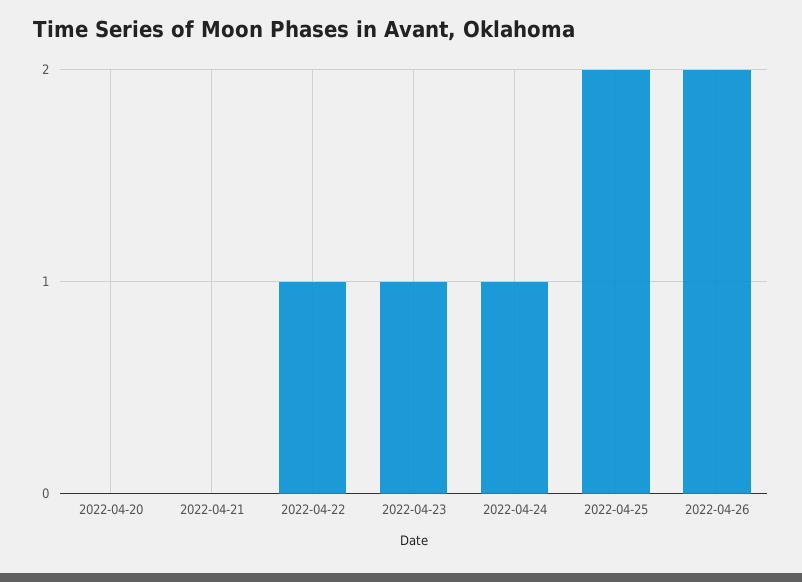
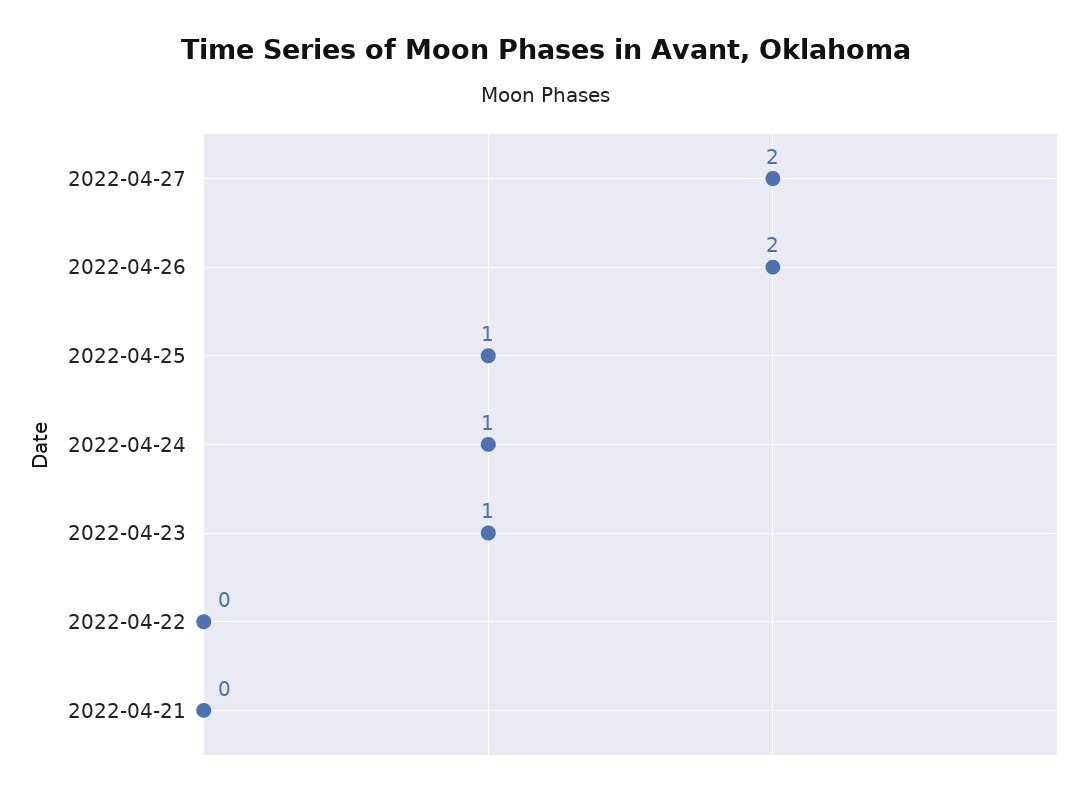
2022-04-20: 0 -> none
2022-04-22: 1 -> 0
2022-04-25: 2 -> 1
2022-04-27: none -> 2

